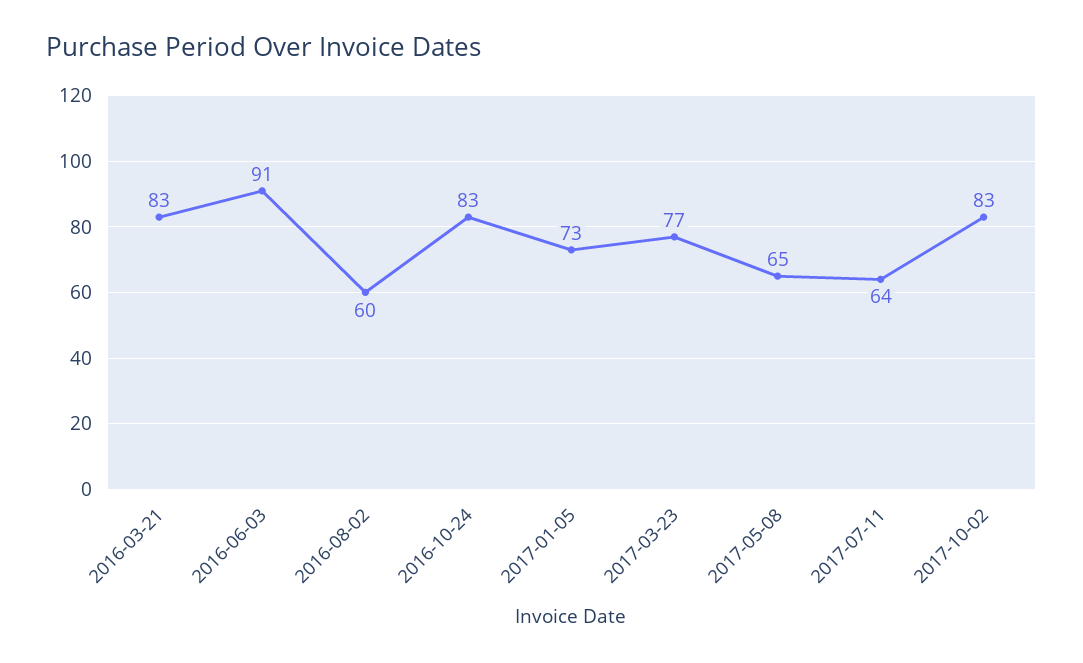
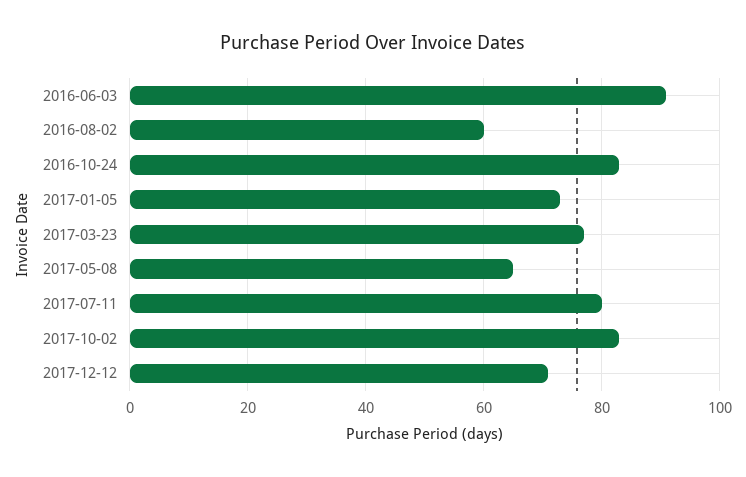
2016-03-21: 83 -> none
2017-07-11: 64 -> 80
2017-12-12: none -> 70

